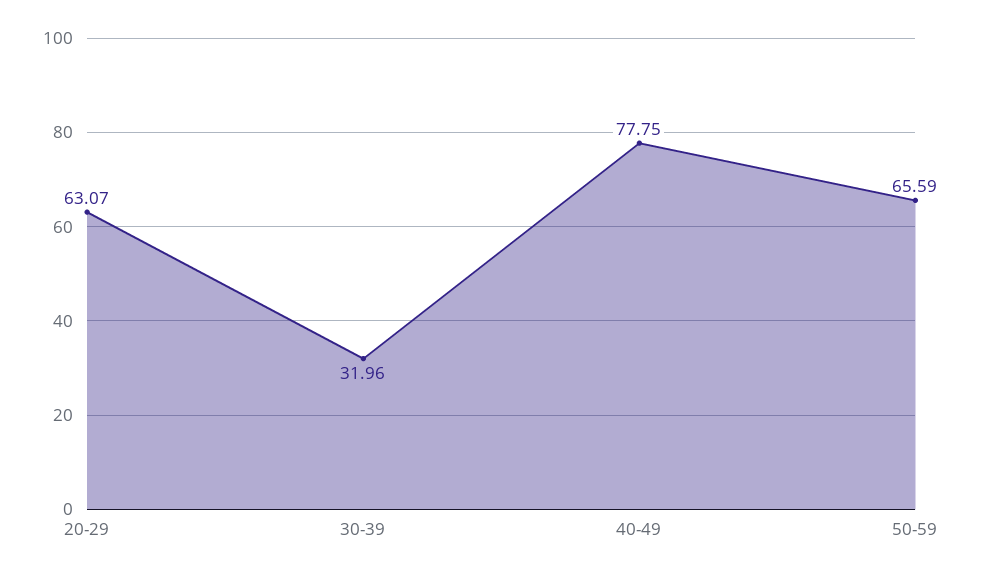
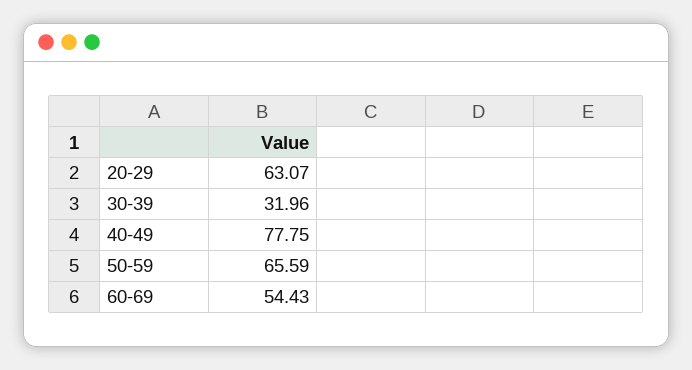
60-69: none -> 54.43

